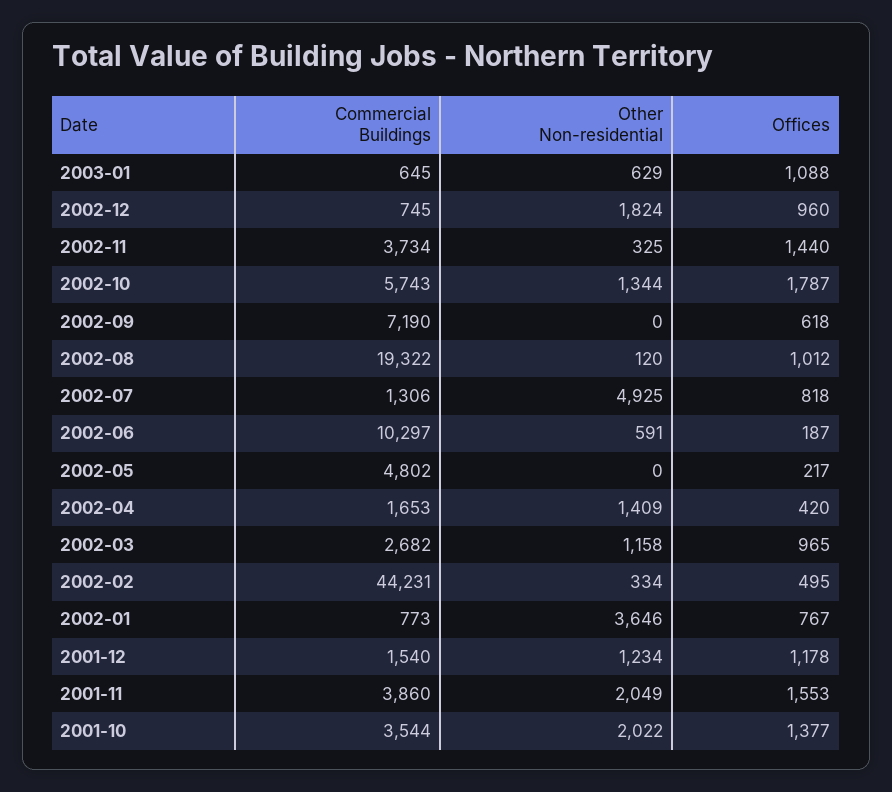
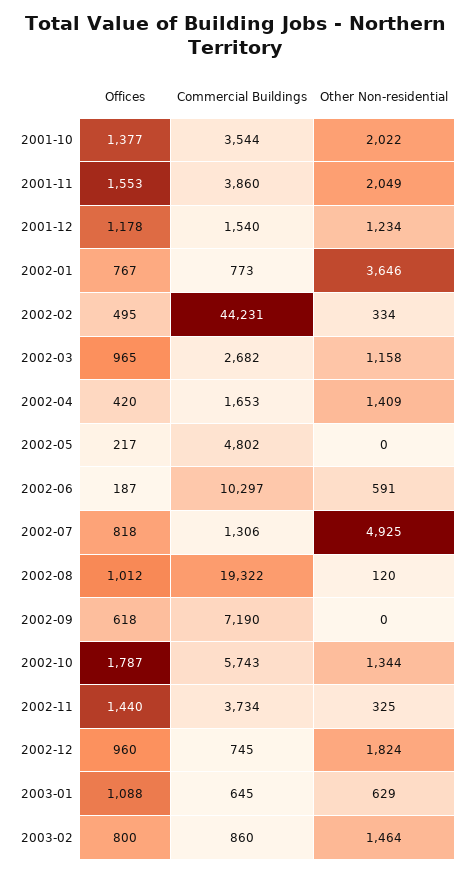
Offices, 2003-02: none -> 800
Commercial Buildings, 2003-02: none -> 860
Other Non-residential, 2003-02: none -> 1464

